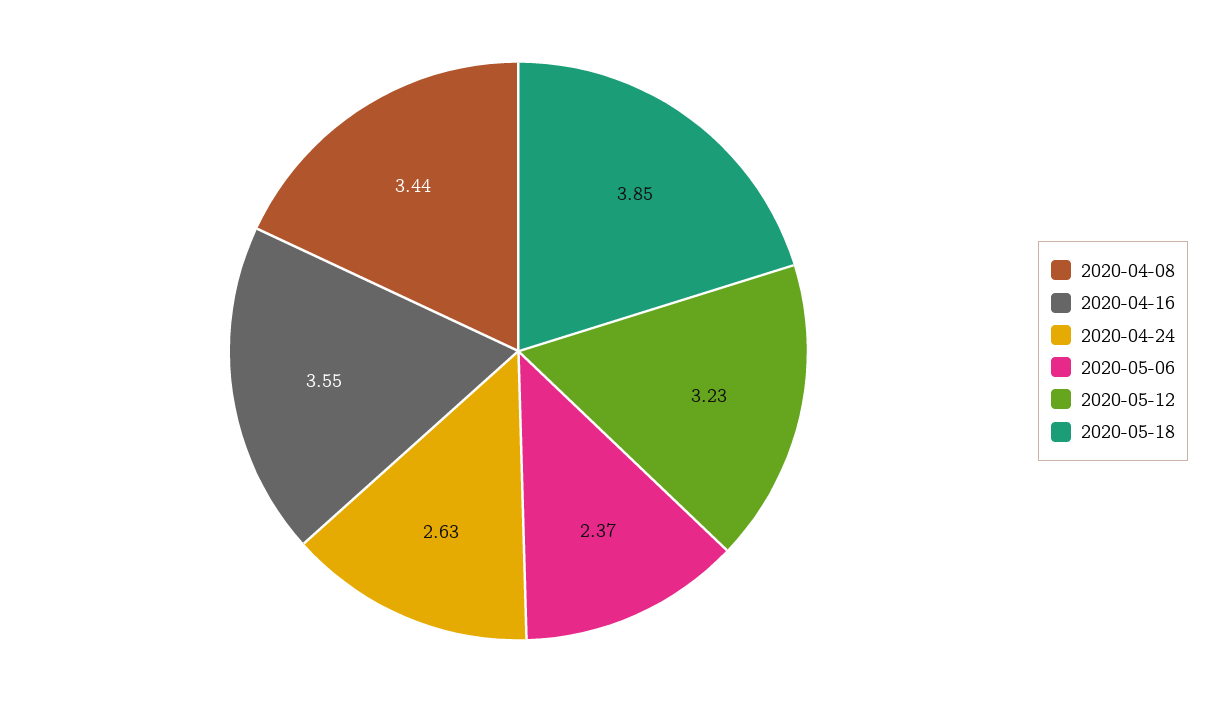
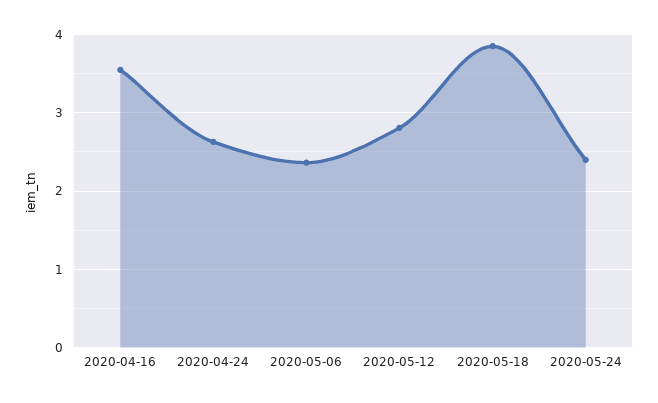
2020-04-08: 3.44 -> none
2020-05-12: 3.23 -> 2.8
2020-05-24: none -> 2.4

